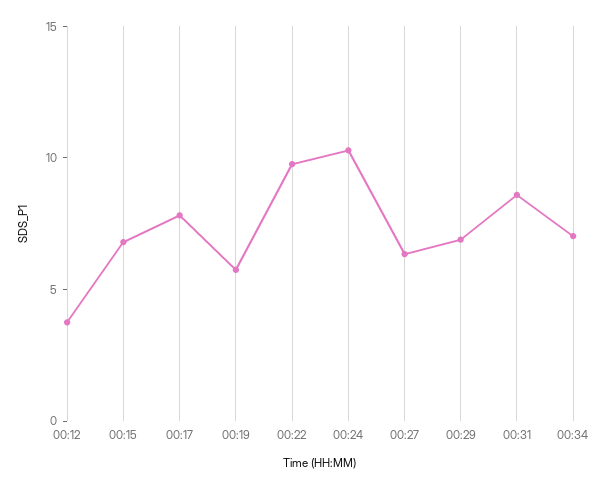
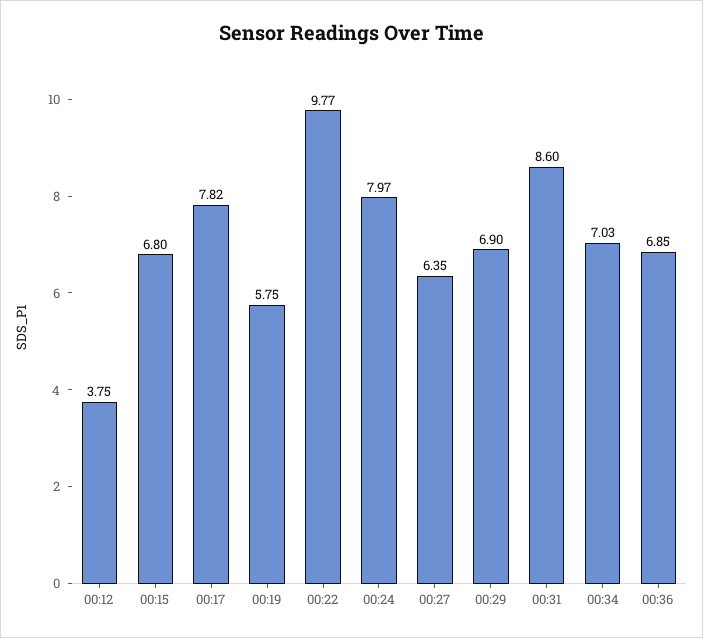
00:24: 10 -> 7.97
00:36: none -> 6.85

